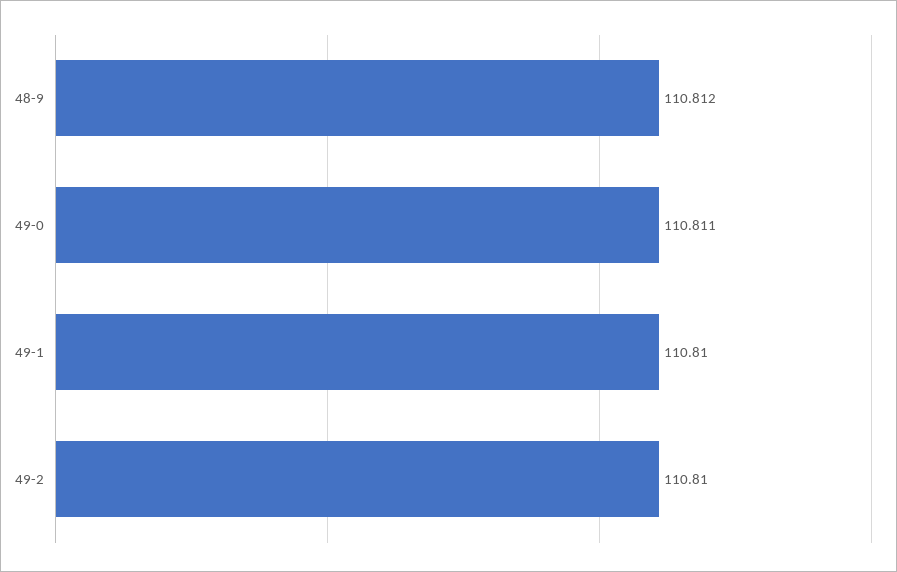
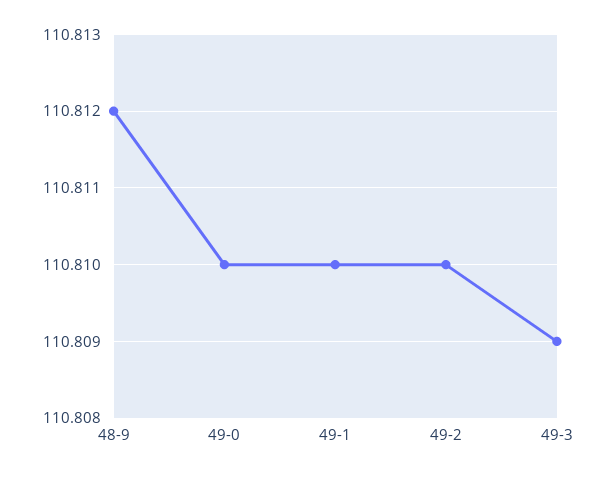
49-0: 110.811 -> 110.81
49-3: none -> 110.809

